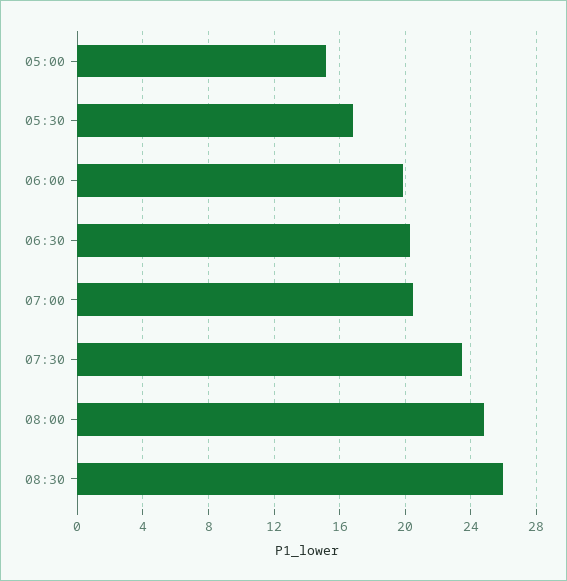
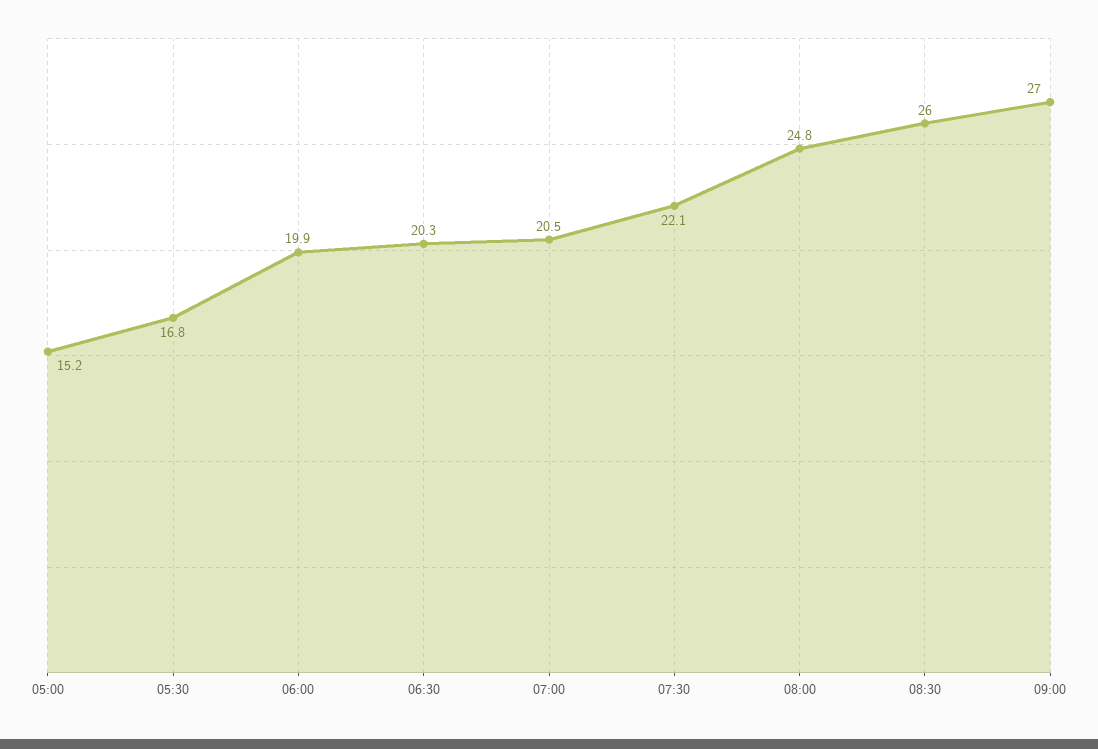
07:30: 23.5 -> 22.1
09:00: none -> 27

